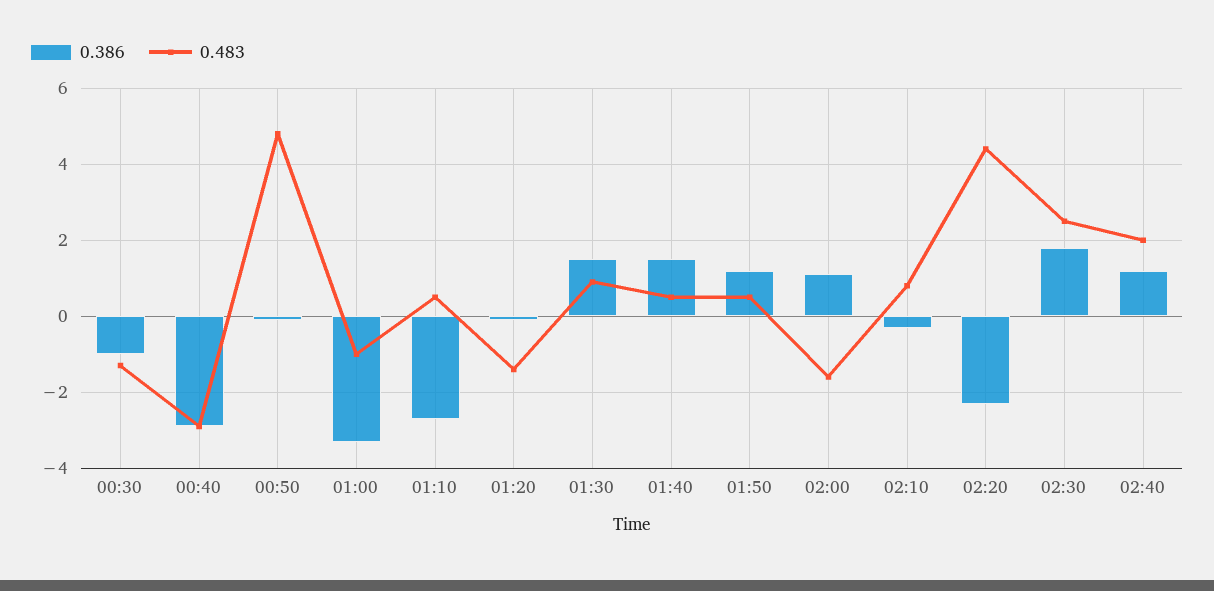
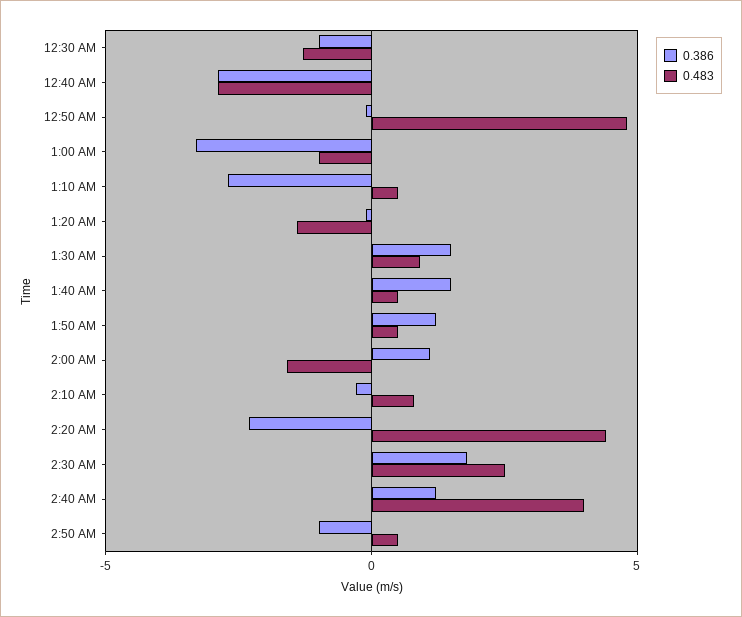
0.483, 02:40: 2 -> 4
0.386, 2:50 AM: none -> -1
0.483, 2:50 AM: none -> 0.5

